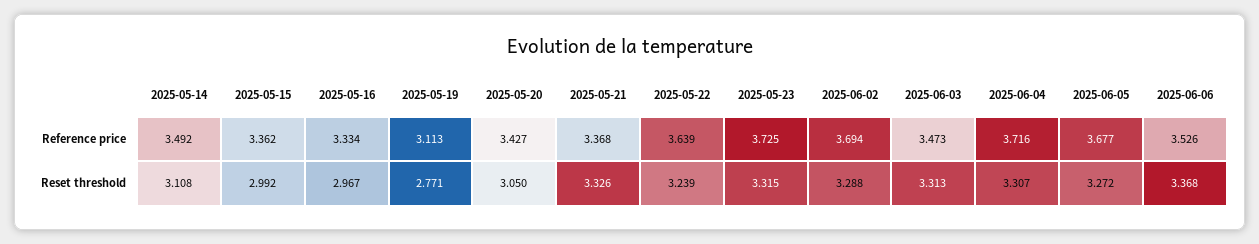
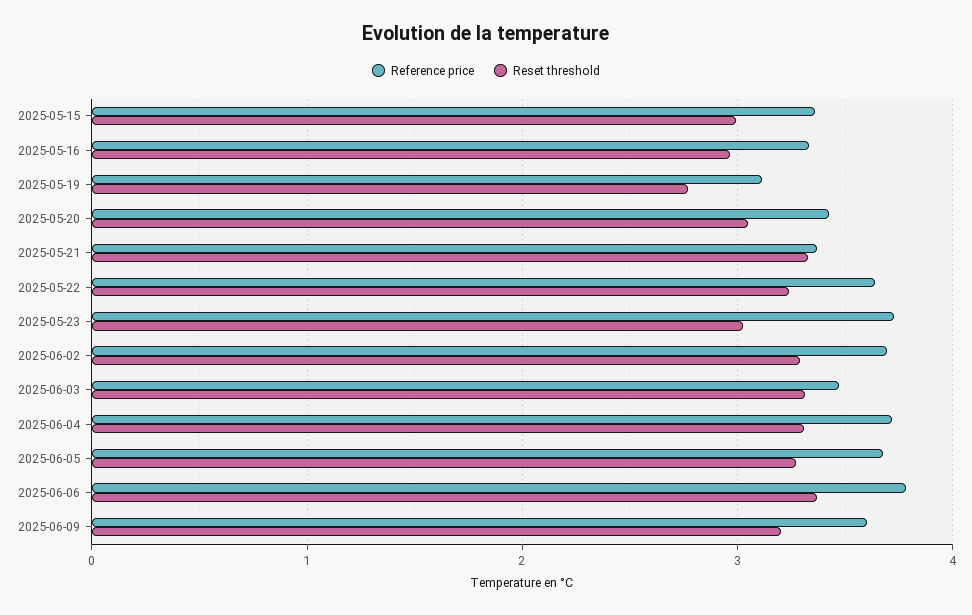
Reference price, 2025-05-14: 3.492 -> none
Reference price, 2025-06-06: 3.526 -> 3.8
Reset threshold, 2025-05-14: 3.108 -> none
Reset threshold, 2025-05-23: 3.315 -> 3
Reference price, 2025-06-09: none -> 3.6
Reset threshold, 2025-06-09: none -> 3.2

